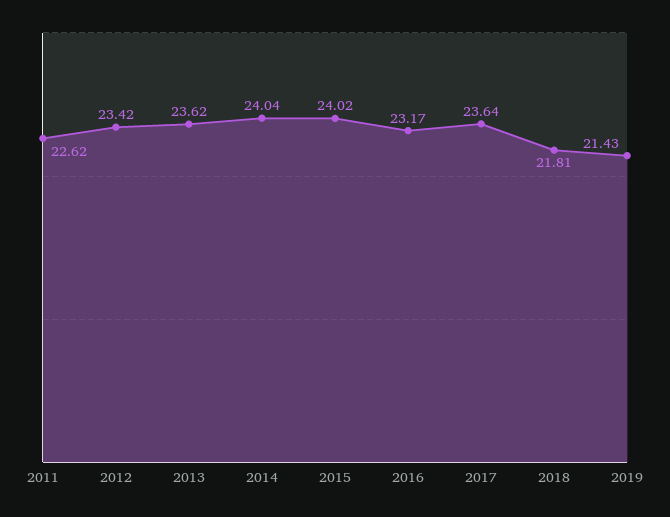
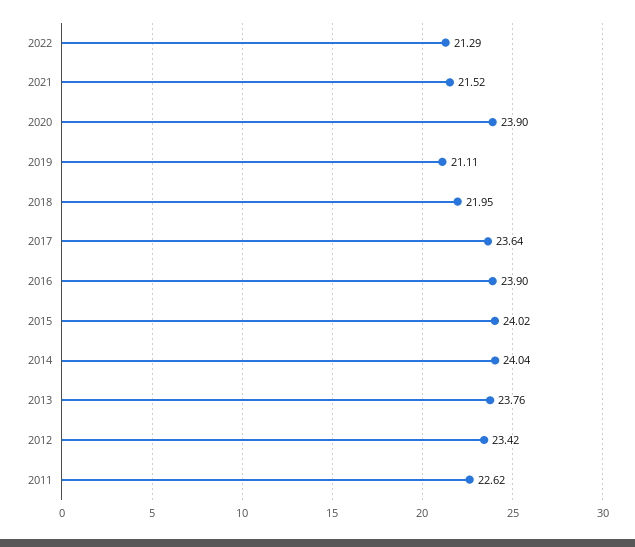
2013: 23.62 -> 23.76
2016: 23.17 -> 23.9
2018: 21.81 -> 21.95
2019: 21.43 -> 21.11
2022: none -> 21.29
2021: none -> 21.52
2020: none -> 23.9

